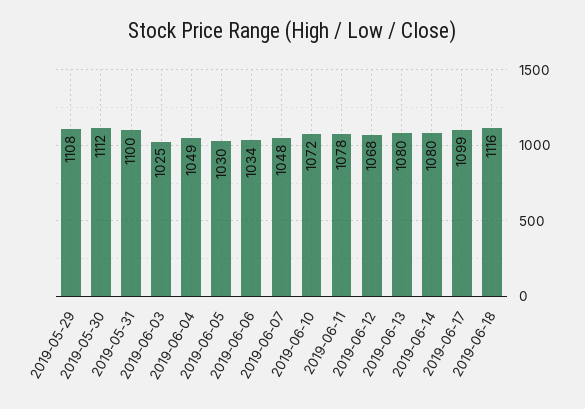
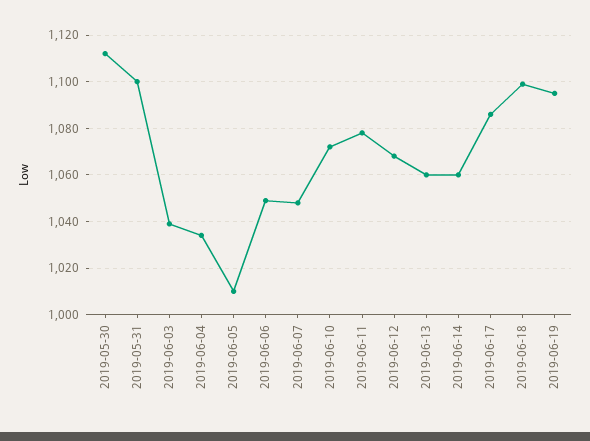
2019-05-29: 1108 -> none
2019-06-03: 1025 -> 1040
2019-06-04: 1049 -> 1035
2019-06-05: 1030 -> 1010
2019-06-06: 1034 -> 1050
2019-06-13: 1080 -> 1060
2019-06-14: 1080 -> 1060
2019-06-17: 1099 -> 1085
2019-06-18: 1116 -> 1100
2019-06-19: none -> 1095

